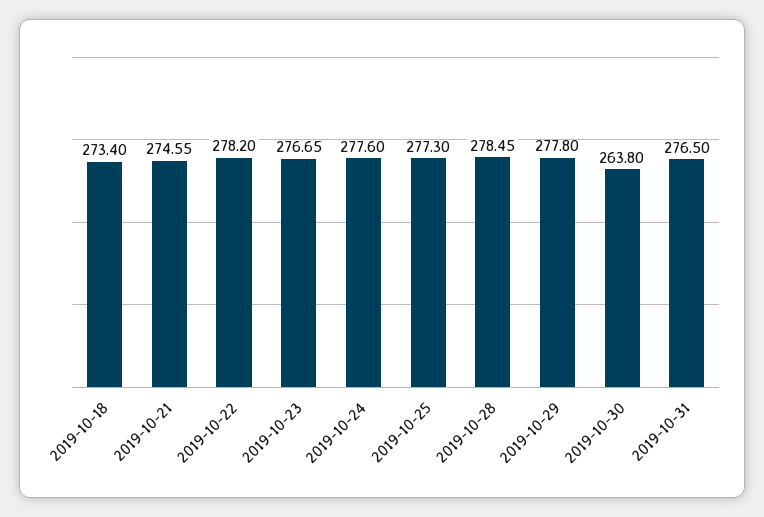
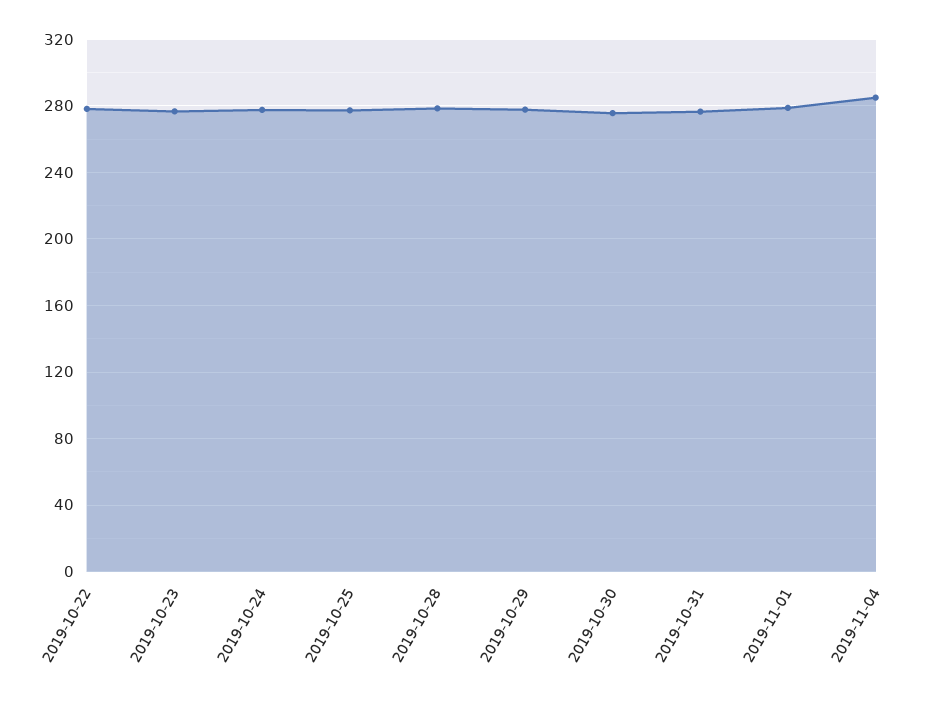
2019-10-18: 273.4 -> none
2019-10-21: 274.55 -> none
2019-10-30: 263.8 -> 275
2019-11-01: none -> 280
2019-11-04: none -> 285

